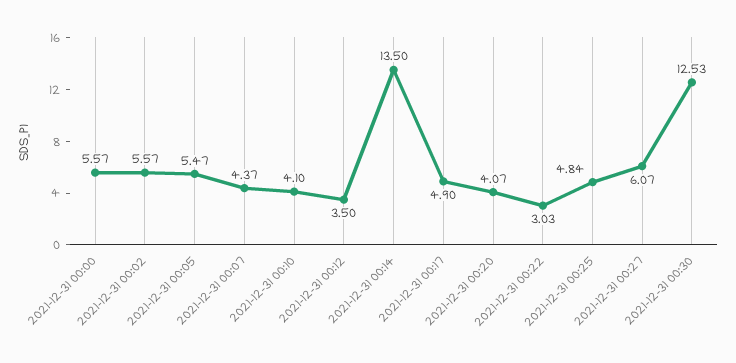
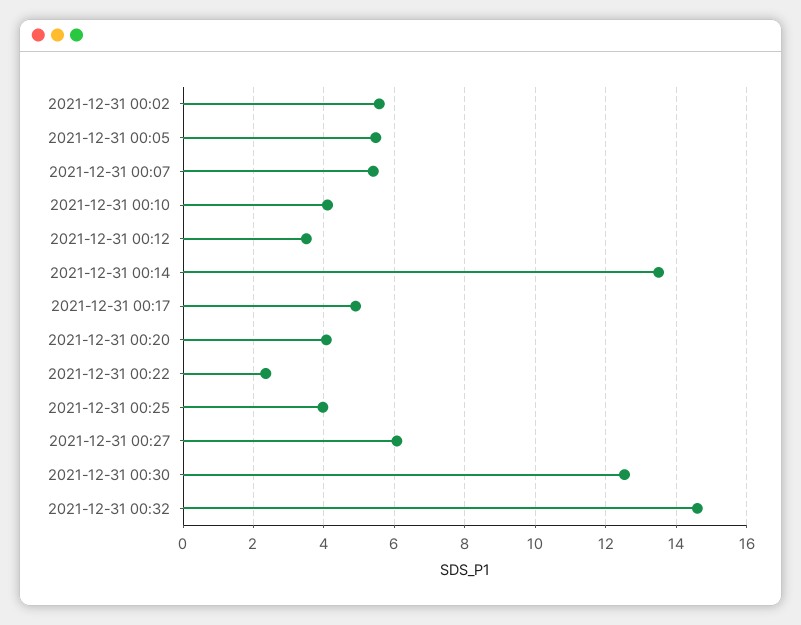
2021-12-31 00:00: 5.57 -> none
2021-12-31 00:07: 4.37 -> 5.4
2021-12-31 00:22: 3.03 -> 2.4
2021-12-31 00:25: 4.84 -> 4
2021-12-31 00:32: none -> 14.6

